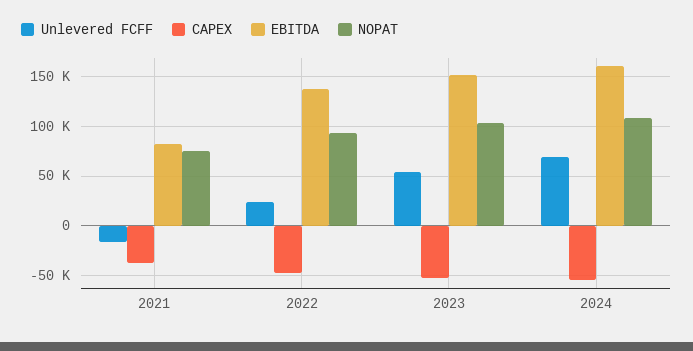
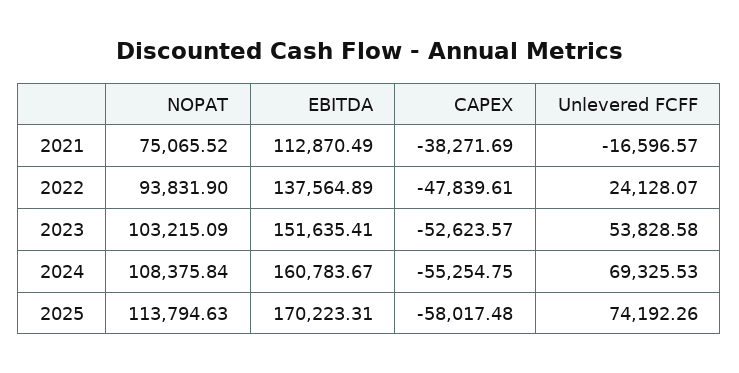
EBITDA, 2021: 80000 -> 112870.49
NOPAT, 2025: none -> 113794.63
EBITDA, 2025: none -> 170223.31
CAPEX, 2025: none -> -58017.48
Unlevered FCFF, 2025: none -> 74192.26

